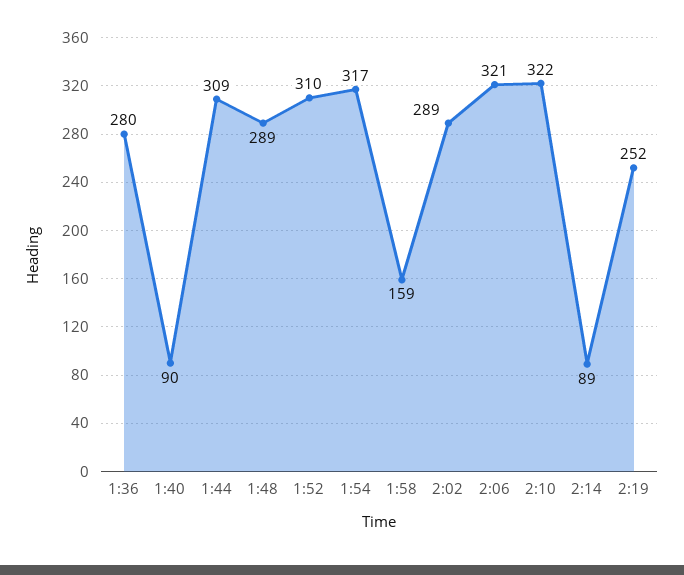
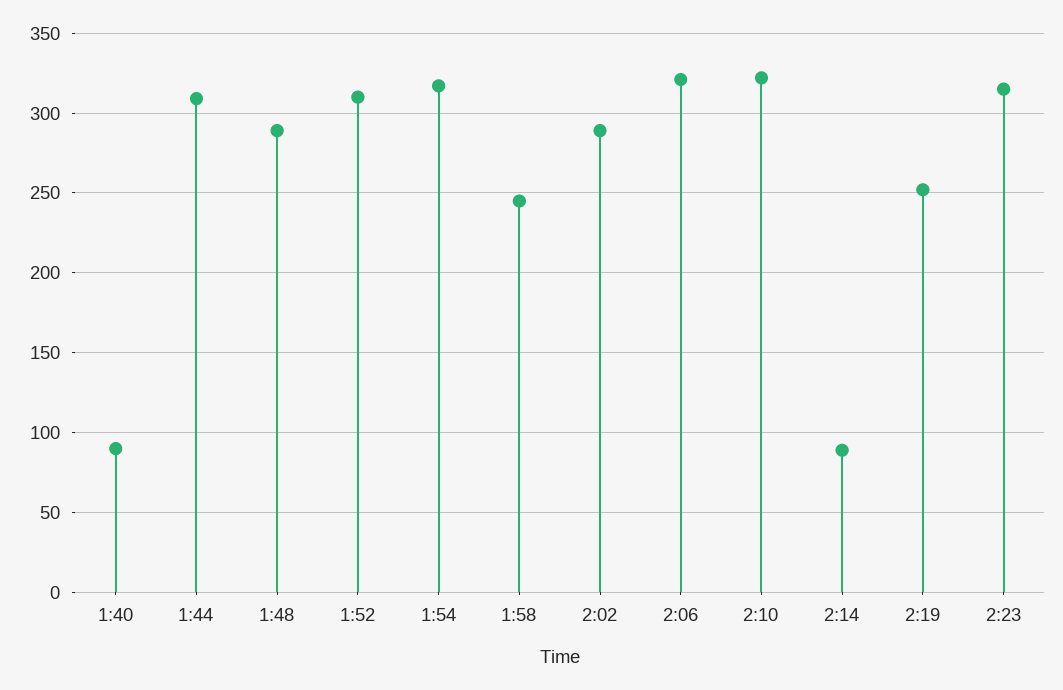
1:36: 280 -> none
1:58: 159 -> 245
2:23: none -> 315

